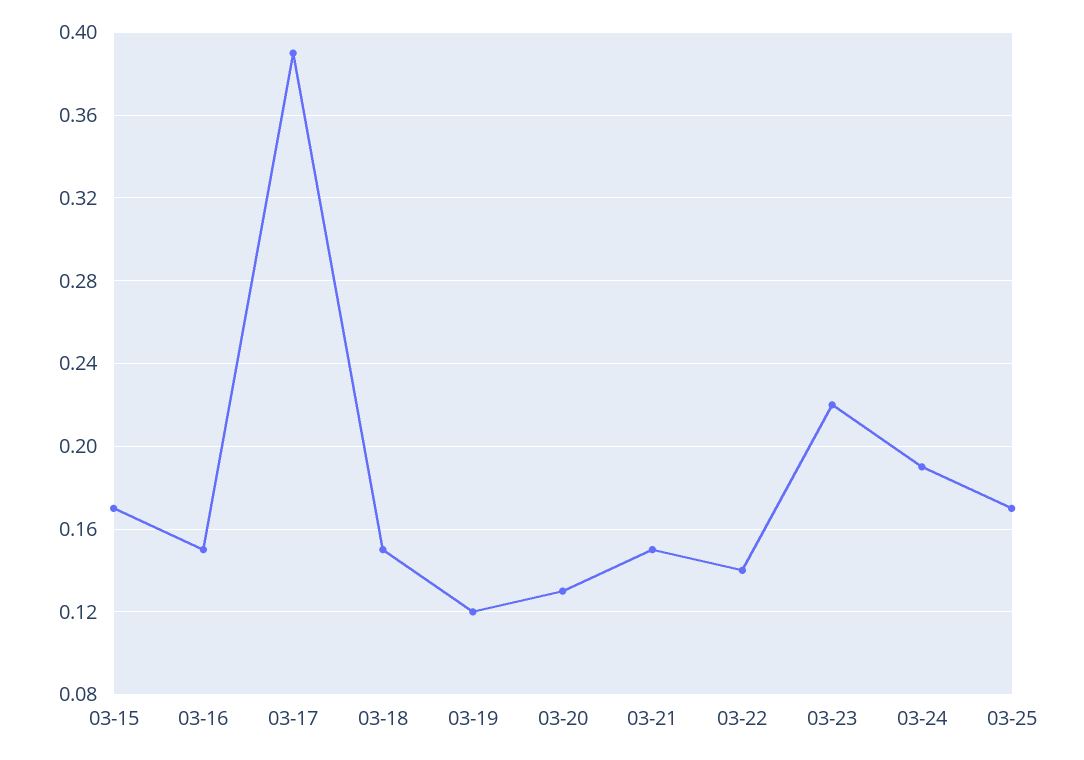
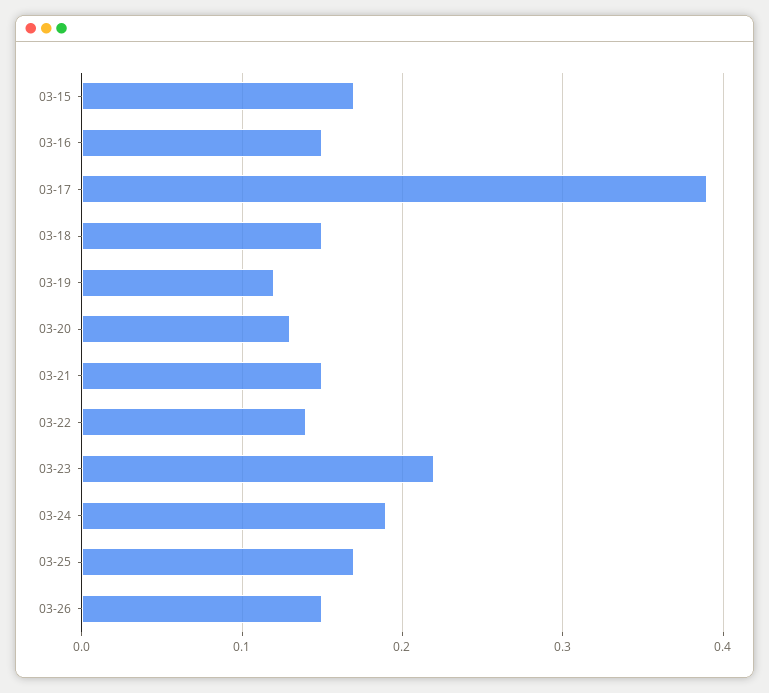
03-26: none -> 0.15

